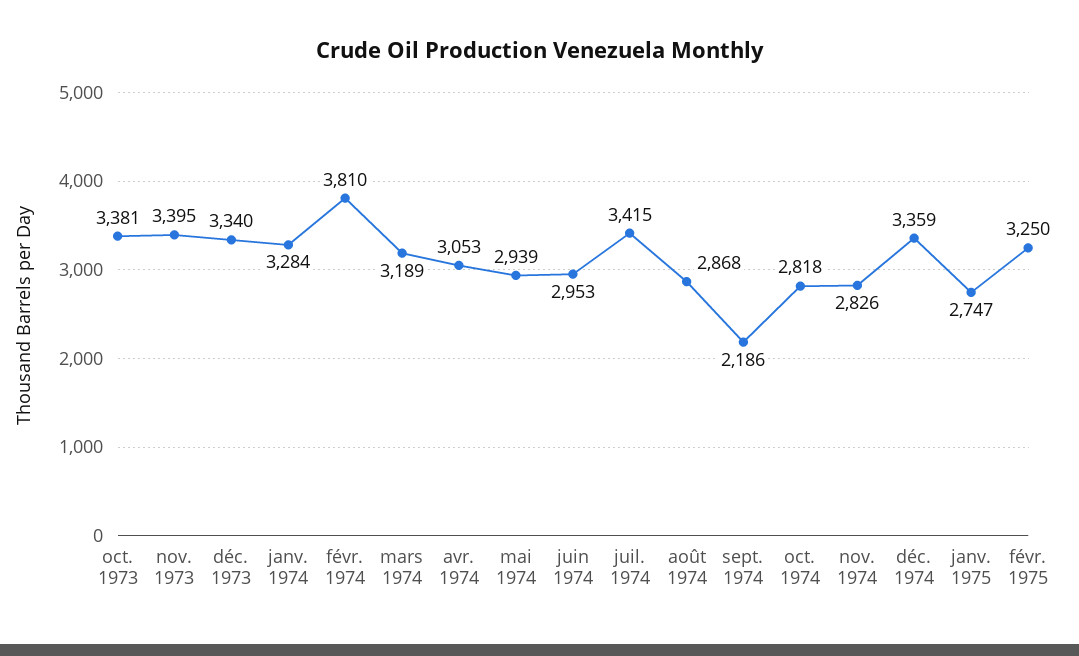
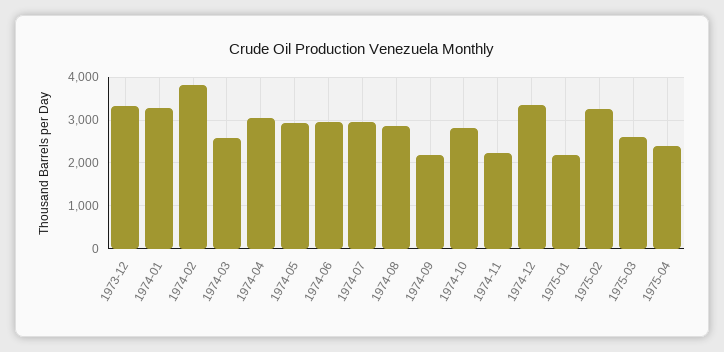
oct. 1973: 3381 -> none
nov. 1973: 3395 -> none
mars 1974: 3189 -> 2600
juil. 1974: 3415 -> 3000
nov. 1974: 2826 -> 2200
janv. 1975: 2747 -> 2200
1975-03: none -> 2600
1975-04: none -> 2400

